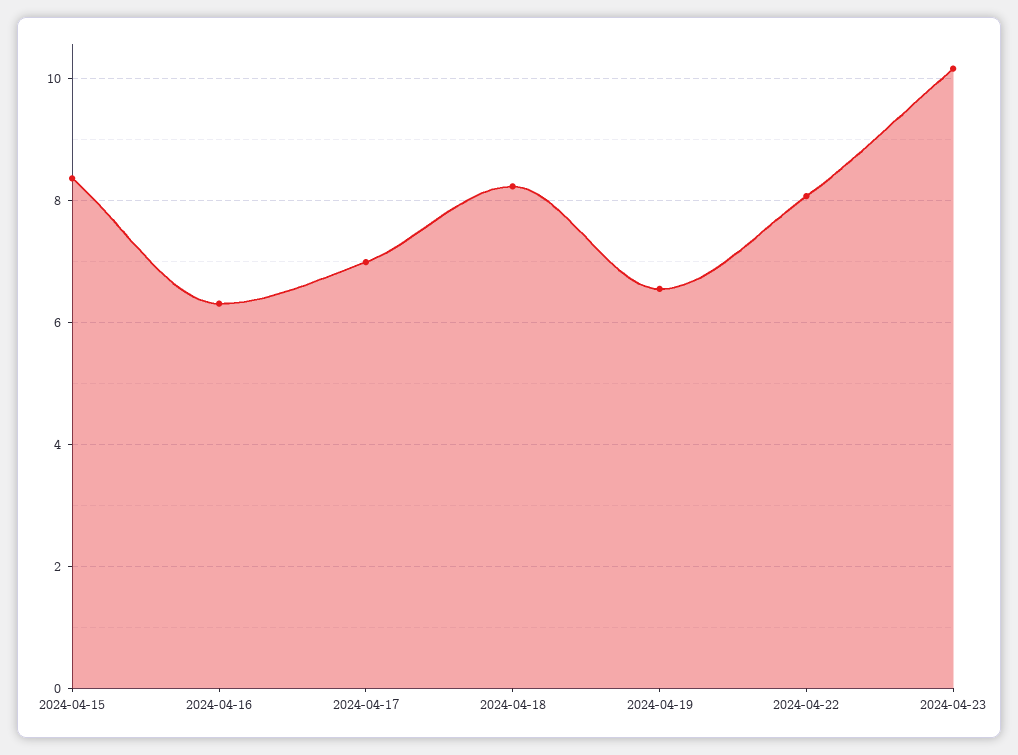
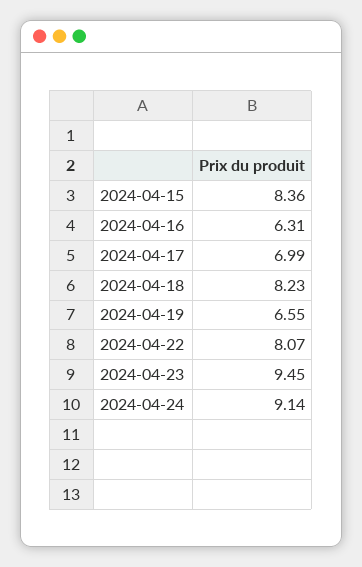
2024-04-23: 10.2 -> 9.45
2024-04-24: none -> 9.14

